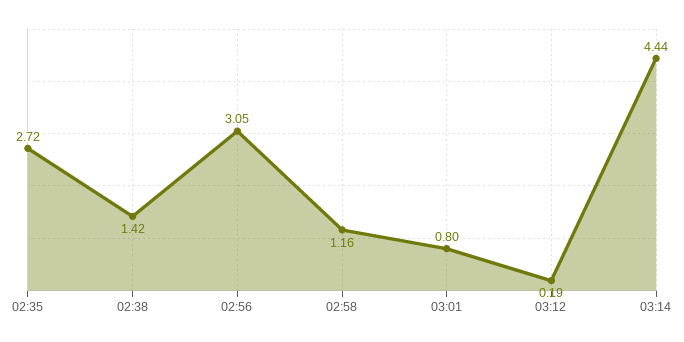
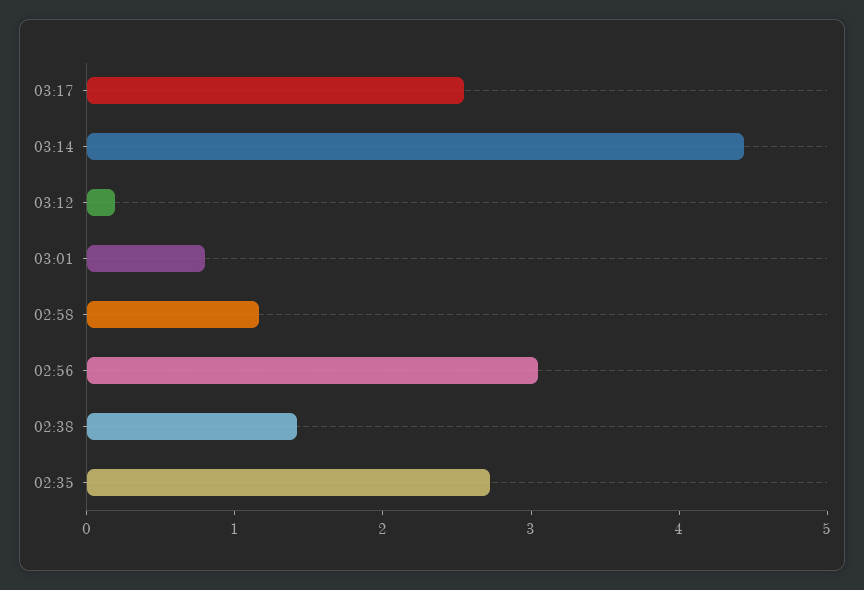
03:17: none -> 2.6

